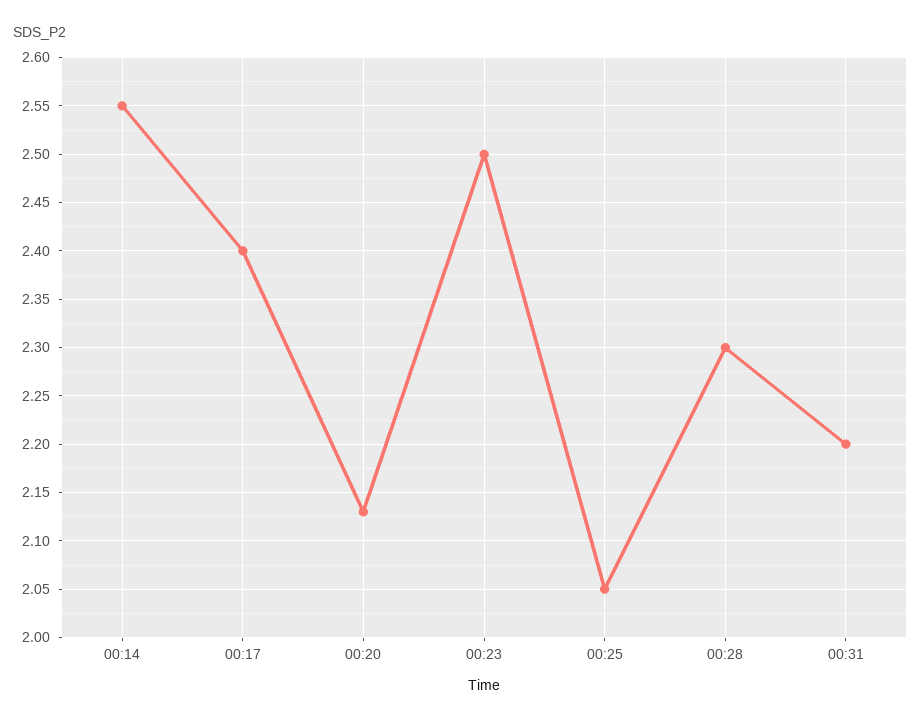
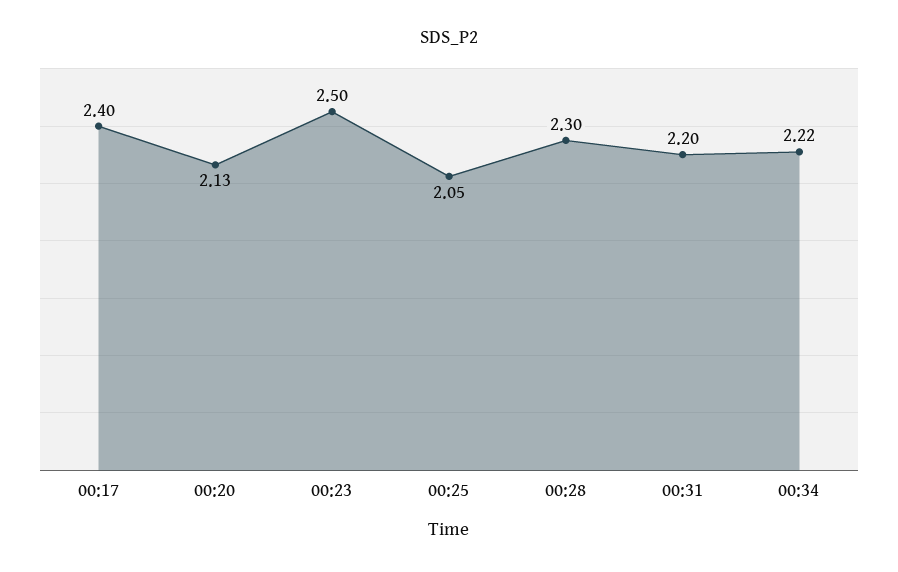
00:14: 2.55 -> none
00:34: none -> 2.22

